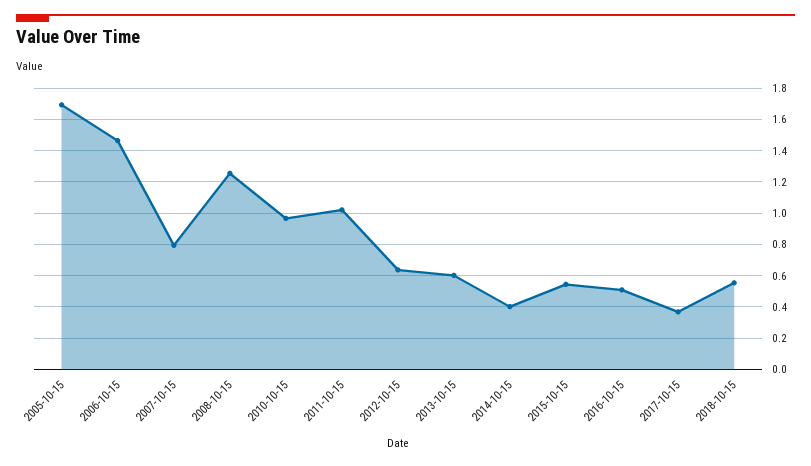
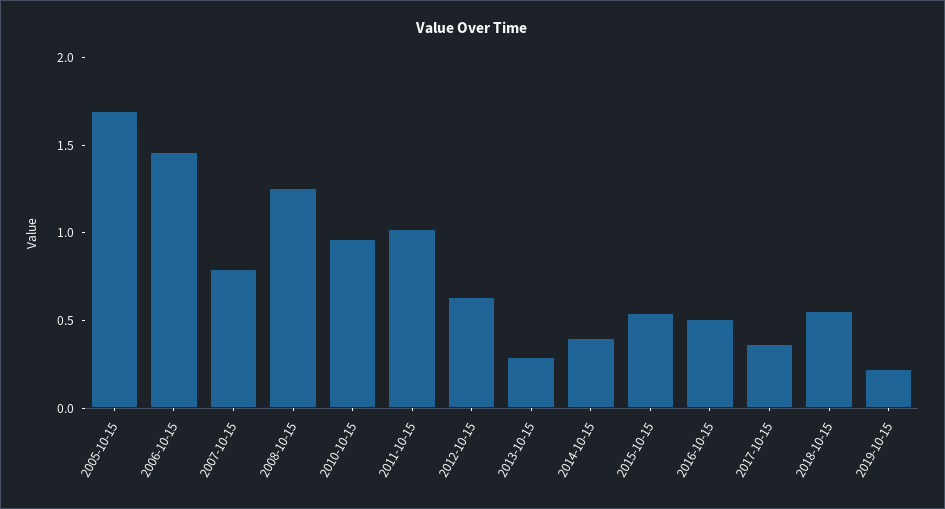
2013-10-15: 0.6 -> 0.3
2019-10-15: none -> 0.2

